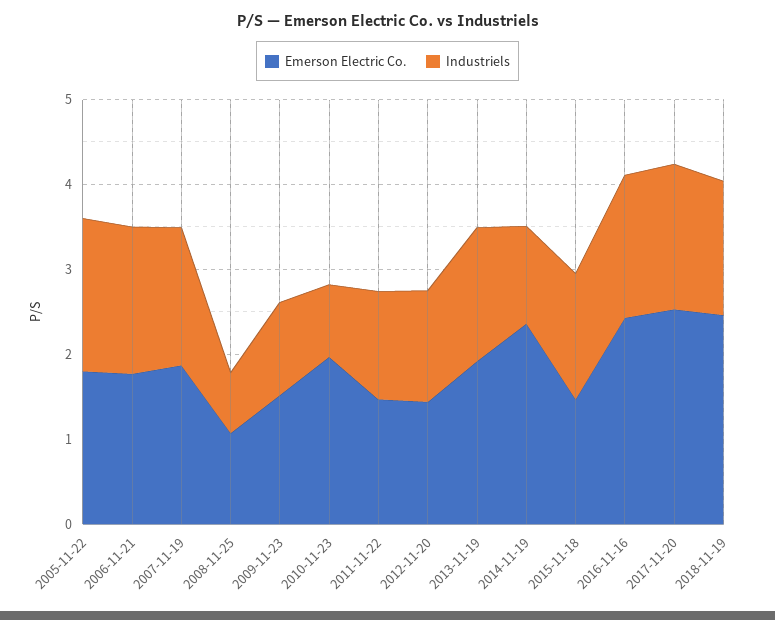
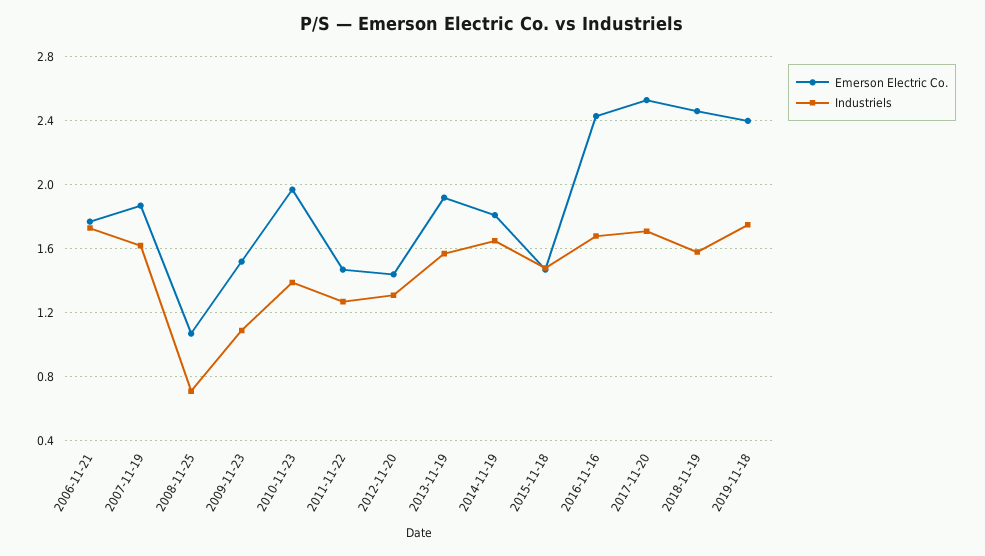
Emerson Electric Co., 2005-11-22: 1.8 -> none
Industriels, 2005-11-22: 1.8 -> none
Industriels, 2010-11-23: 0.8 -> 1.4
Emerson Electric Co., 2014-11-19: 2.4 -> 1.8
Industriels, 2014-11-19: 1.2 -> 1.65
Emerson Electric Co., 2019-11-18: none -> 2.4
Industriels, 2019-11-18: none -> 1.75

